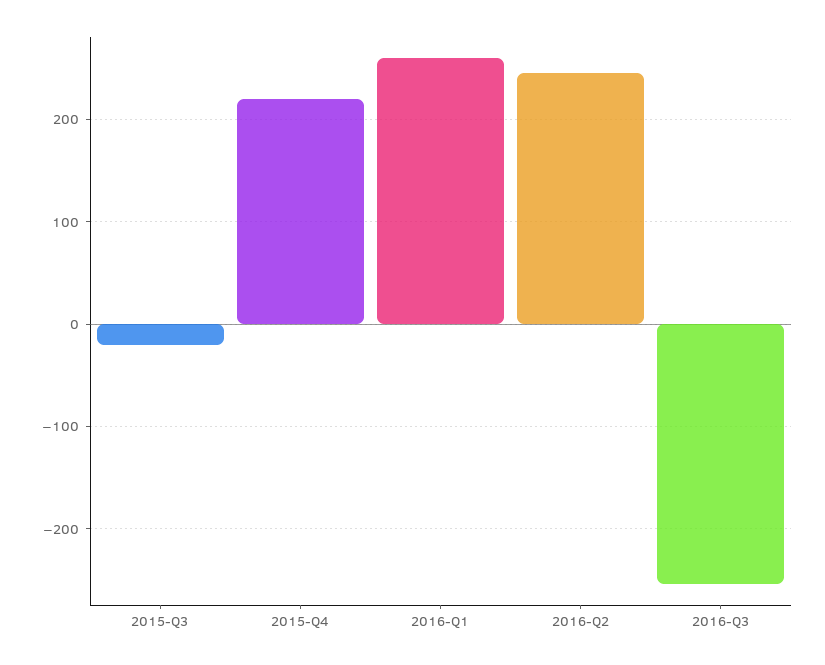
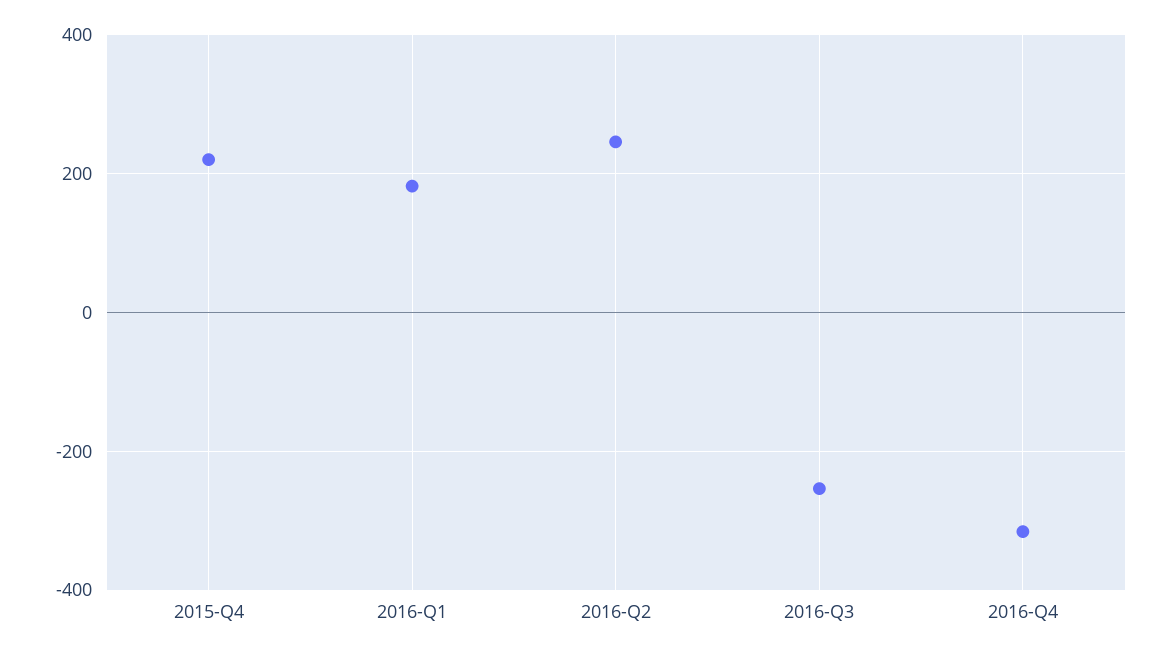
2015-Q3: -20 -> none
2016-Q1: 260 -> 180
2016-Q4: none -> -320

